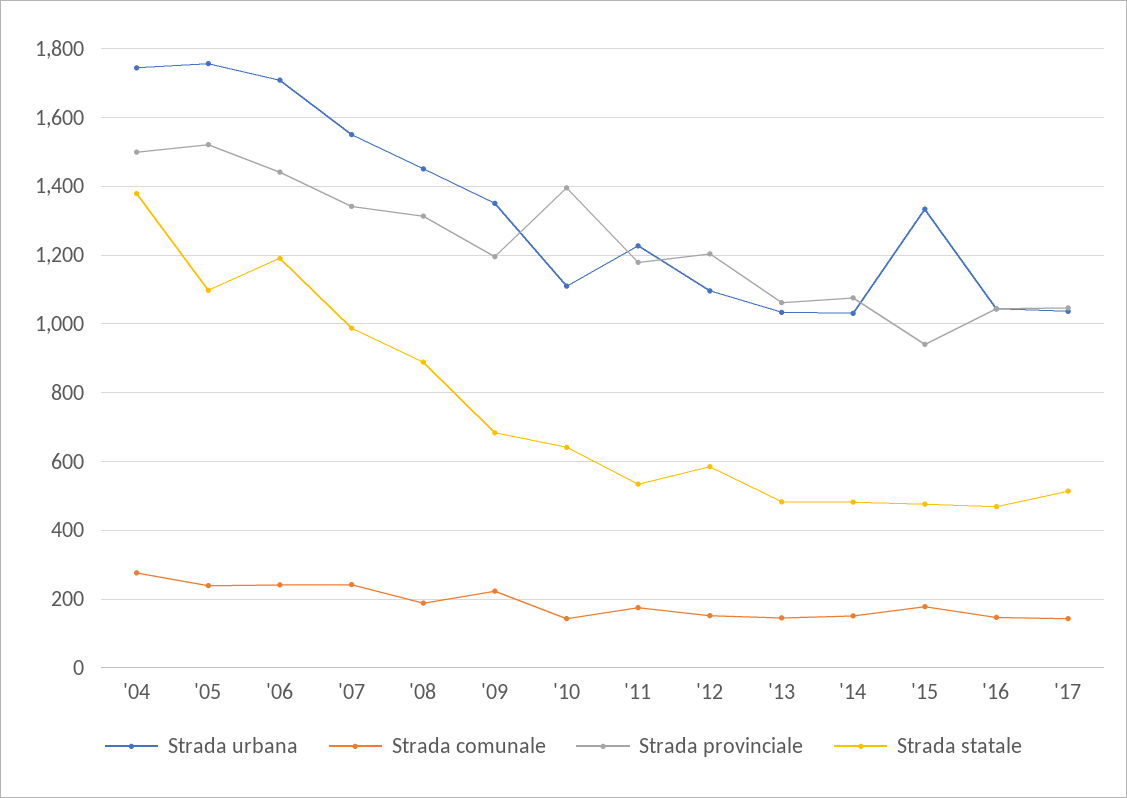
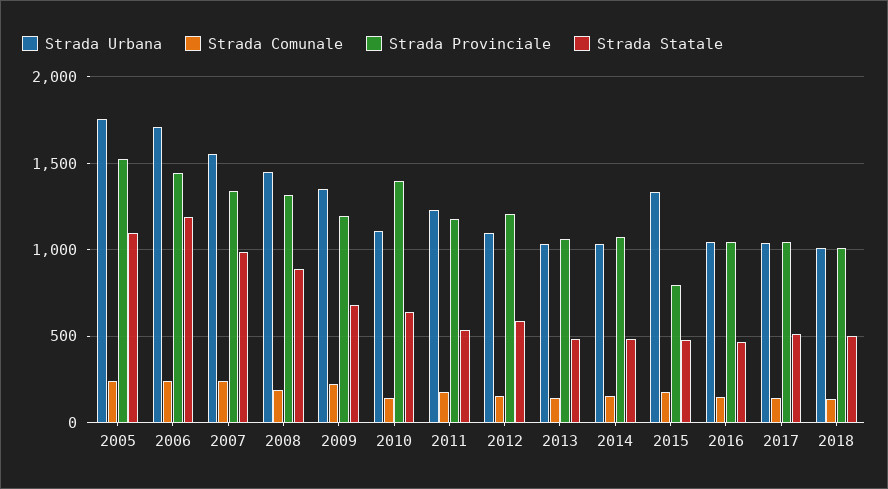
Strada urbana, '04: 1740 -> none
Strada comunale, '04: 280 -> none
Strada provinciale, '04: 1500 -> none
Strada statale, '04: 1380 -> none
Strada provinciale, '15: 940 -> 800
Strada urbana, 2018: none -> 1000
Strada comunale, 2018: none -> 150
Strada provinciale, 2018: none -> 1000
Strada statale, 2018: none -> 500

